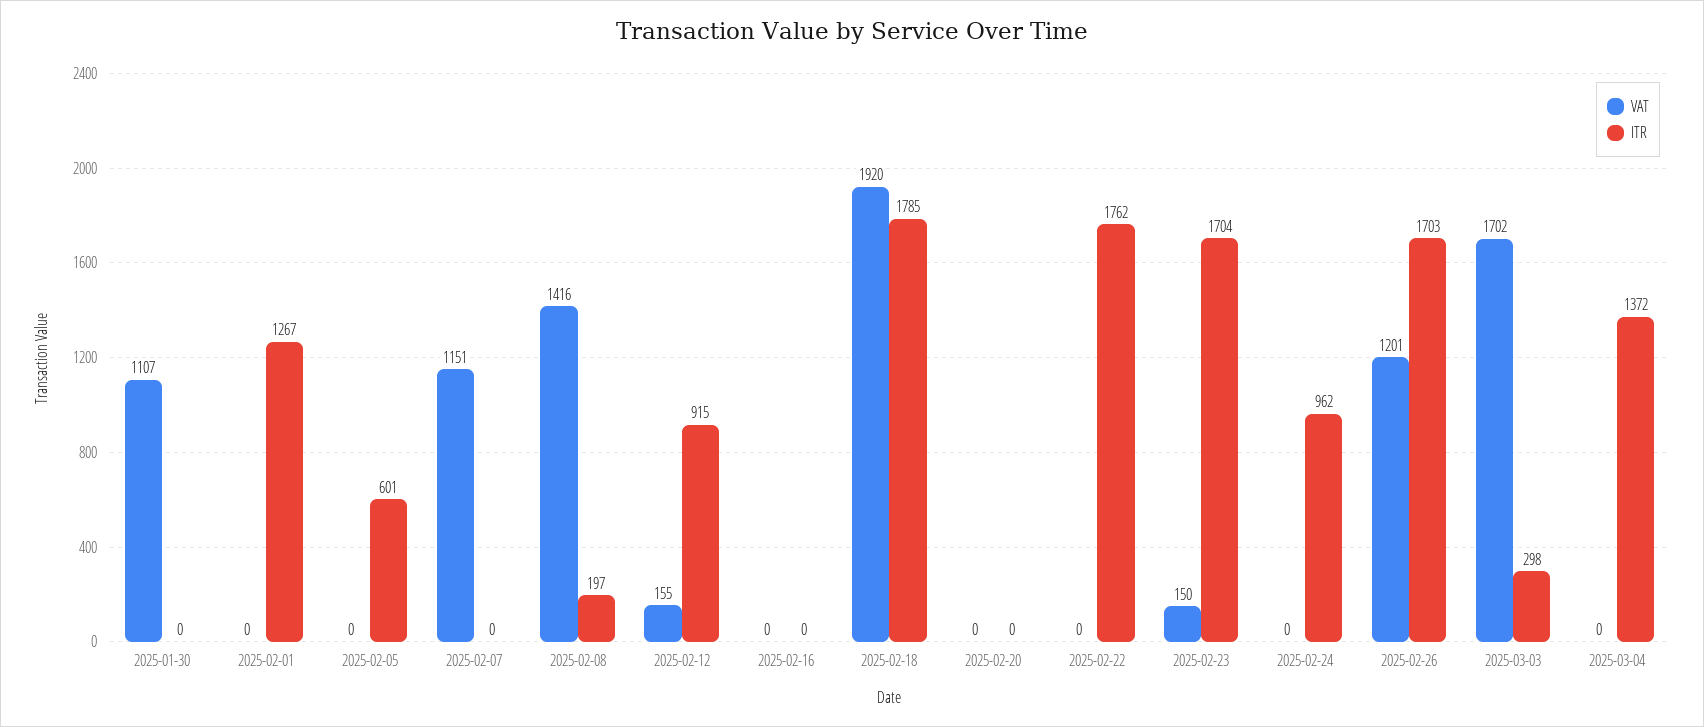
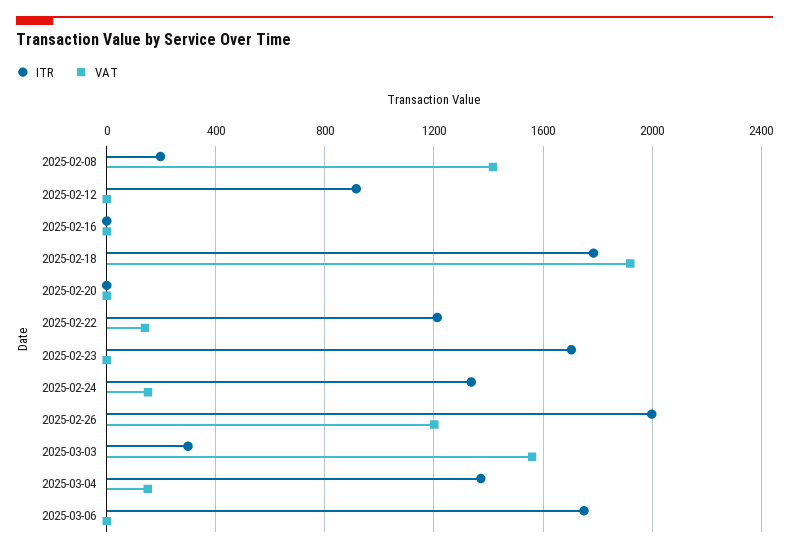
VAT, 2025-01-30: 1107 -> none
ITR, 2025-01-30: 0 -> none
VAT, 2025-02-01: 0 -> none
ITR, 2025-02-01: 1267 -> none
VAT, 2025-02-05: 0 -> none
ITR, 2025-02-05: 601 -> none
VAT, 2025-02-07: 1151 -> none
ITR, 2025-02-07: 0 -> none
VAT, 2025-02-12: 155 -> 0
VAT, 2025-02-22: 0 -> 150
ITR, 2025-02-22: 1762 -> 1200
VAT, 2025-02-23: 150 -> 0
VAT, 2025-02-24: 0 -> 150
ITR, 2025-02-24: 962 -> 1350
ITR, 2025-02-26: 1703 -> 2000
VAT, 2025-03-03: 1702 -> 1550
VAT, 2025-03-04: 0 -> 150
ITR, 2025-03-06: none -> 1750
VAT, 2025-03-06: none -> 0

